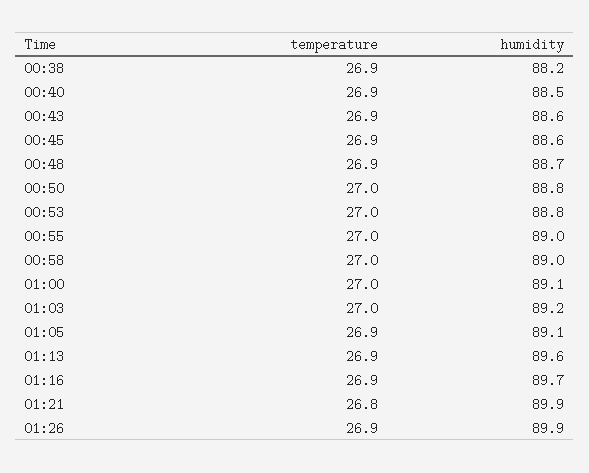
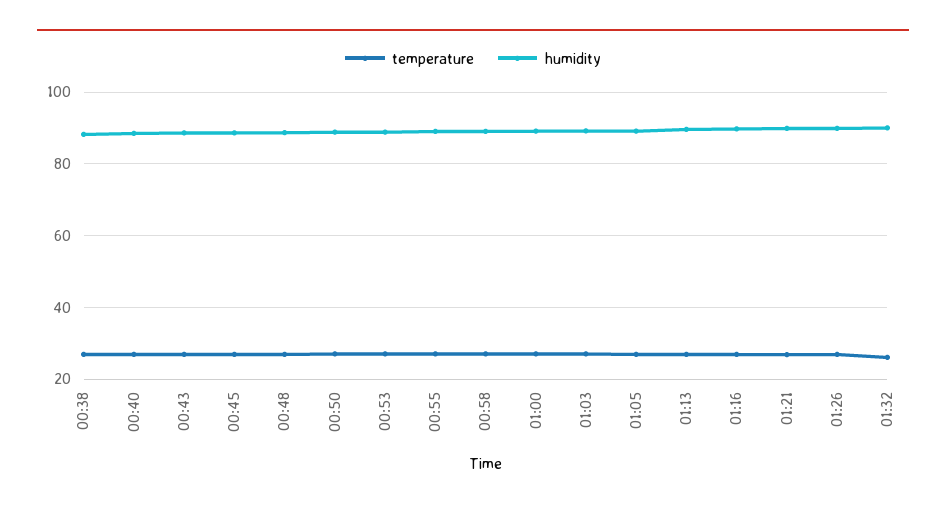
temperature, 01:32: none -> 26
humidity, 01:32: none -> 90

